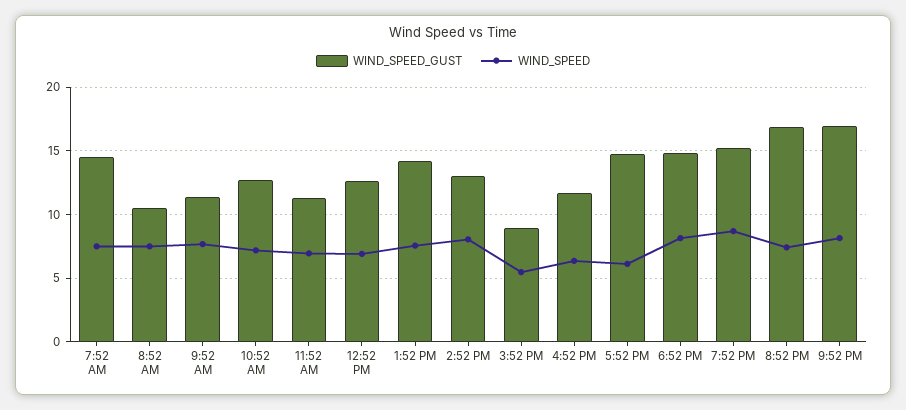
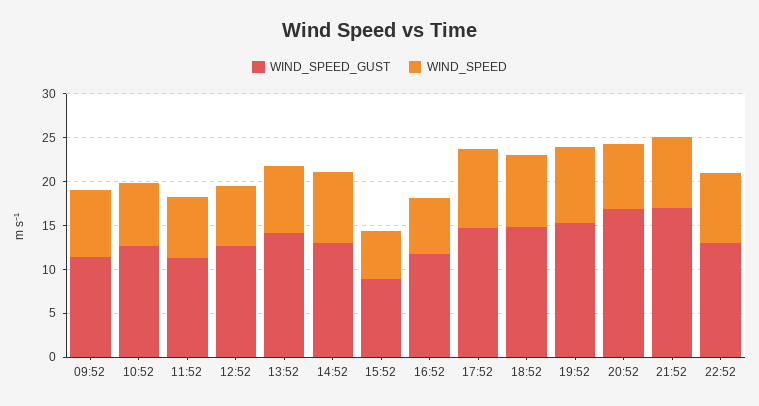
WIND_SPEED_GUST, 7:52 AM: 14.5 -> none
WIND_SPEED, 7:52 AM: 7.5 -> none
WIND_SPEED_GUST, 8:52 AM: 10.5 -> none
WIND_SPEED, 8:52 AM: 7.5 -> none
WIND_SPEED, 5:52 PM: 6 -> 9
WIND_SPEED_GUST, 22:52: none -> 13
WIND_SPEED, 22:52: none -> 8

